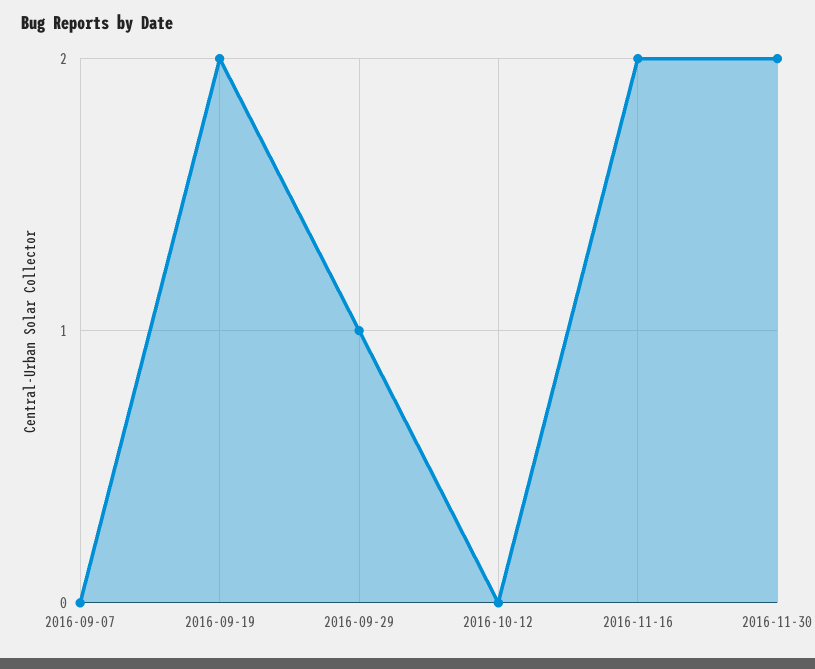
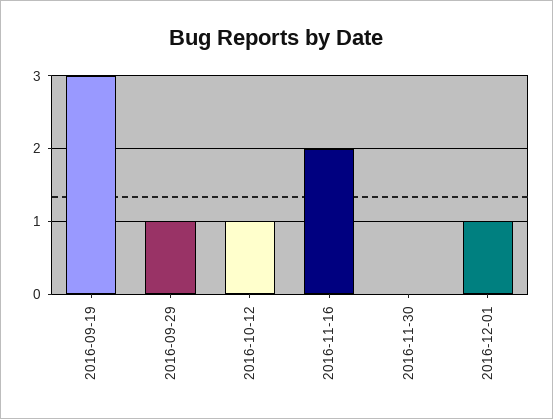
2016-09-07: 0 -> none
2016-09-19: 2 -> 3
2016-10-12: 0 -> 1
2016-11-30: 2 -> 0
2016-12-01: none -> 1

